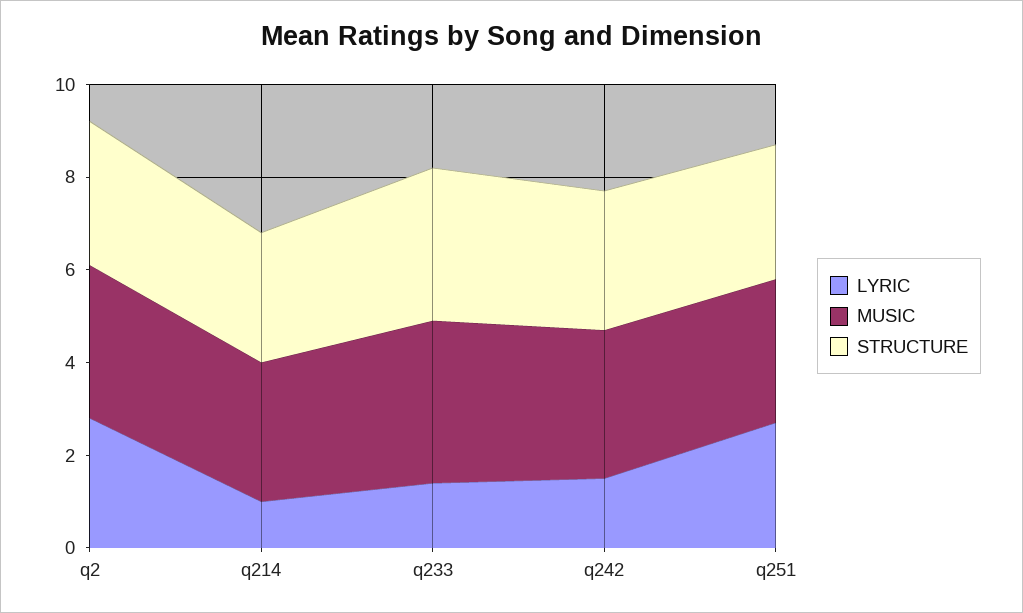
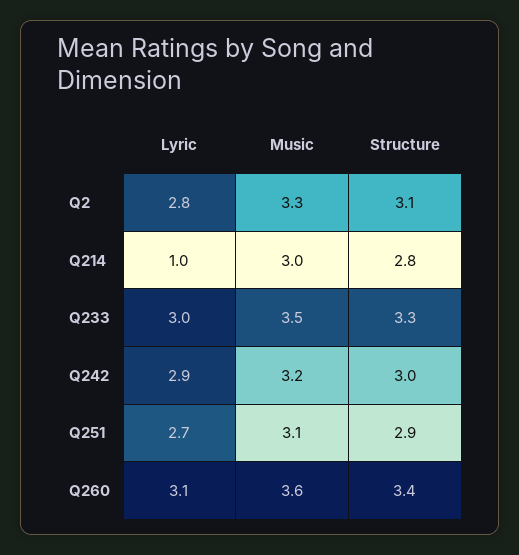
LYRIC, q233: 1.5 -> 3
LYRIC, q242: 1.5 -> 2.9
LYRIC, Q260: none -> 3.1
MUSIC, Q260: none -> 3.6
STRUCTURE, Q260: none -> 3.4

